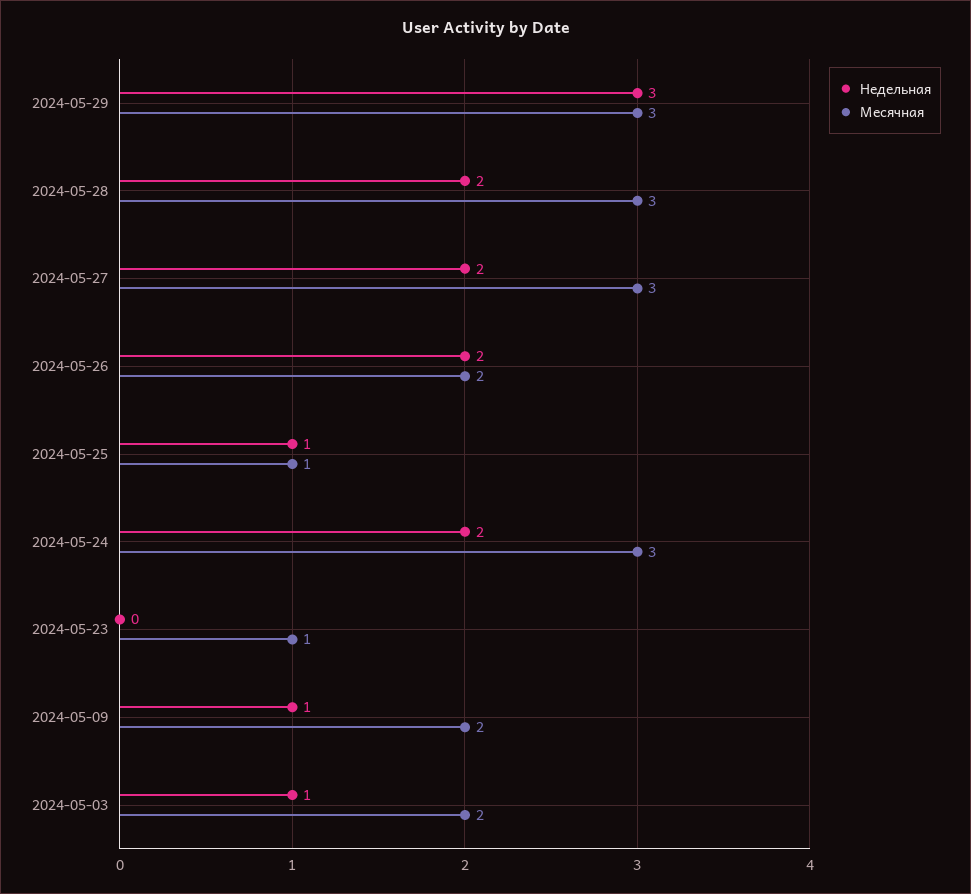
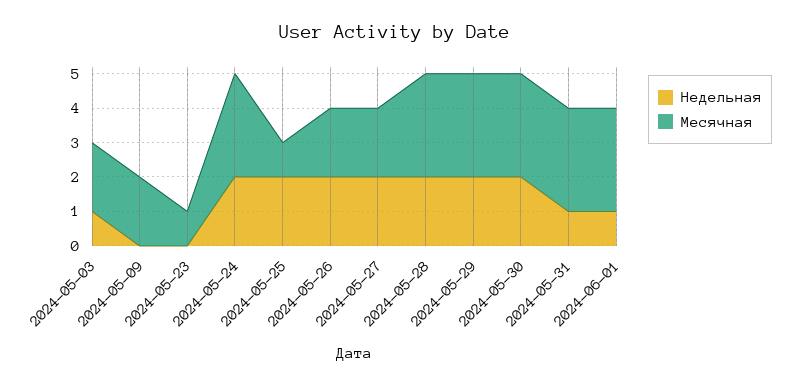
Недельная, 2024-05-29: 3 -> 2
Месячная, 2024-05-27: 3 -> 2
Недельная, 2024-05-25: 1 -> 2
Недельная, 2024-05-09: 1 -> 0
Недельная, 2024-05-30: none -> 2
Месячная, 2024-05-30: none -> 3
Недельная, 2024-05-31: none -> 1
Месячная, 2024-05-31: none -> 3
Недельная, 2024-06-01: none -> 1
Месячная, 2024-06-01: none -> 3

